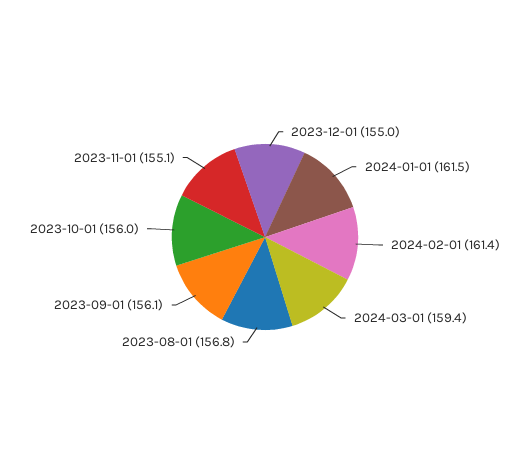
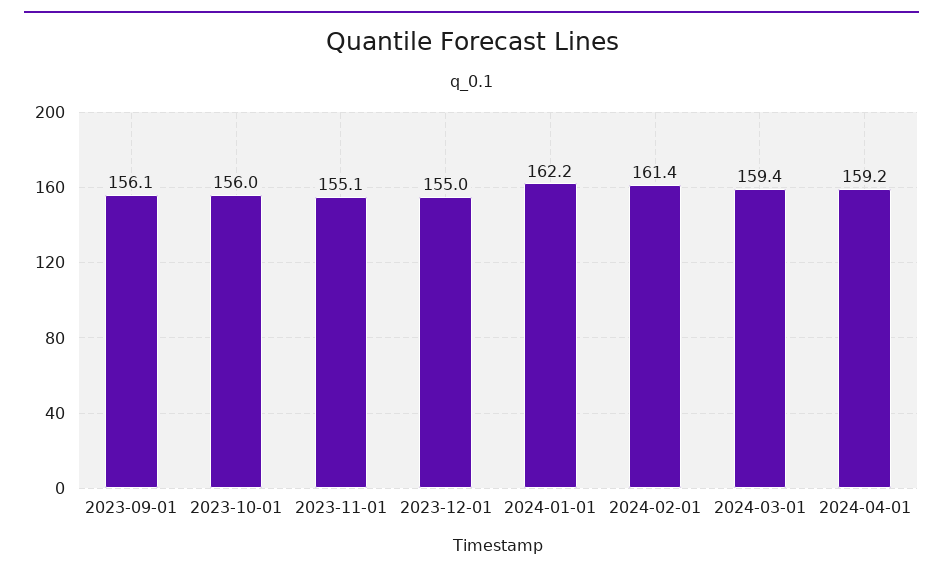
2024-01-01: 161.5 -> 162.2
2023-08-01: 156.8 -> none
2024-04-01: none -> 159.2

